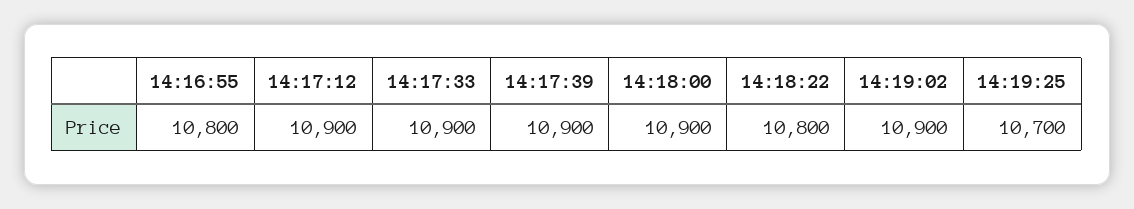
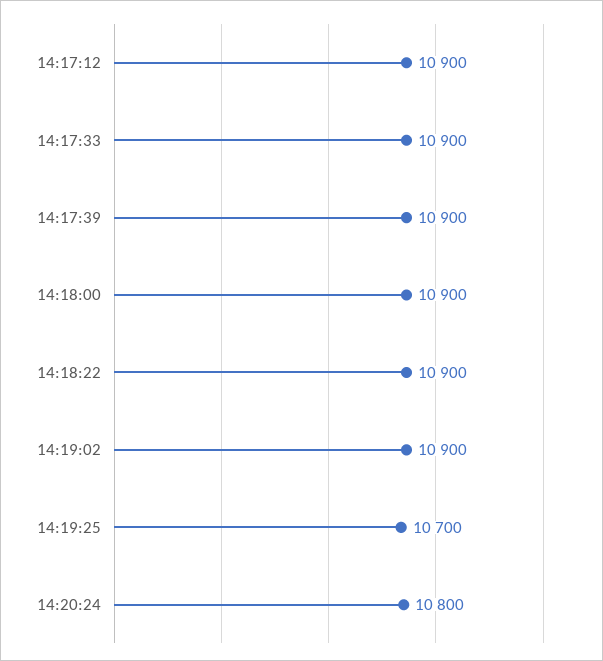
14:16:55: 10800 -> none
14:18:22: 10800 -> 10900
14:20:24: none -> 10800

